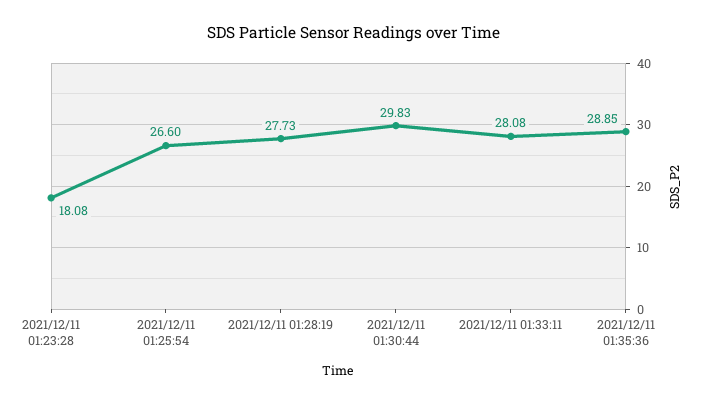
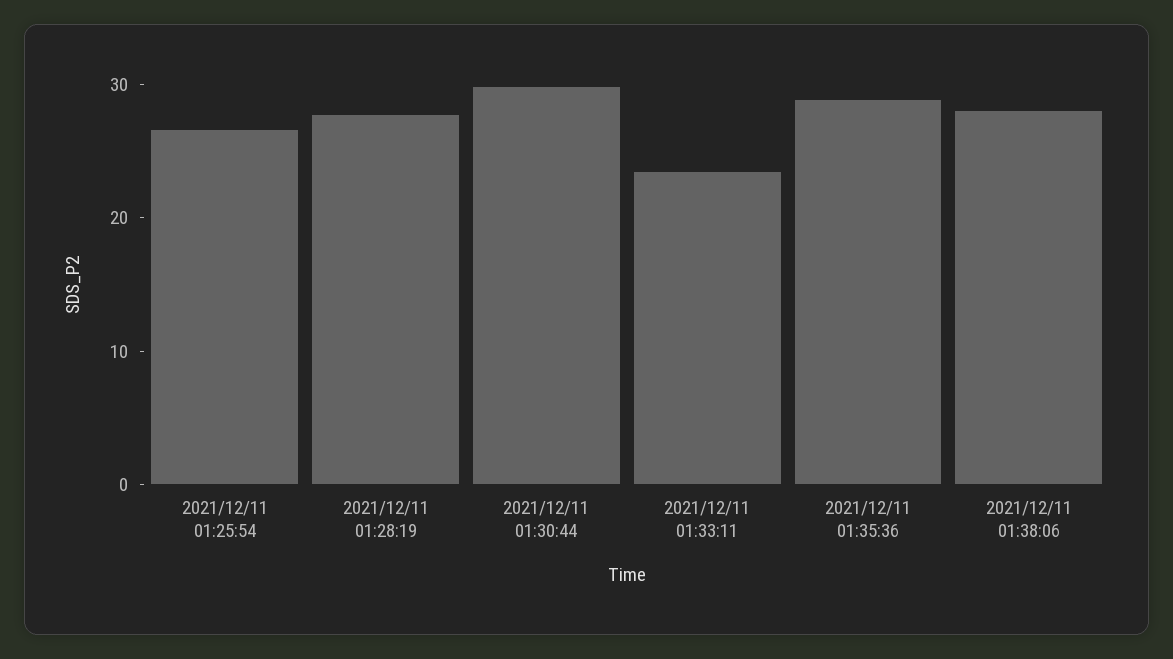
2021/12/11 01:23:28: 18.08 -> none
2021/12/11 01:33:11: 28.08 -> 24
2021/12/11 01:38:06: none -> 28

